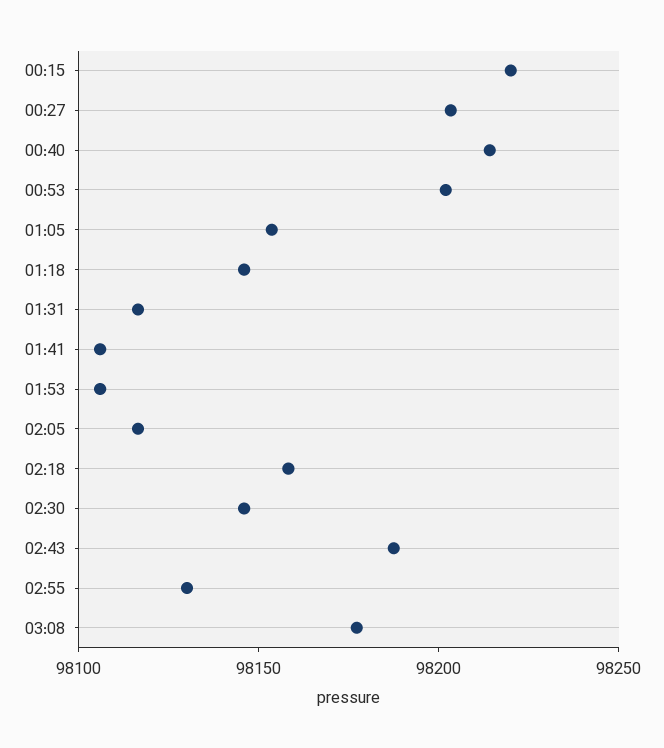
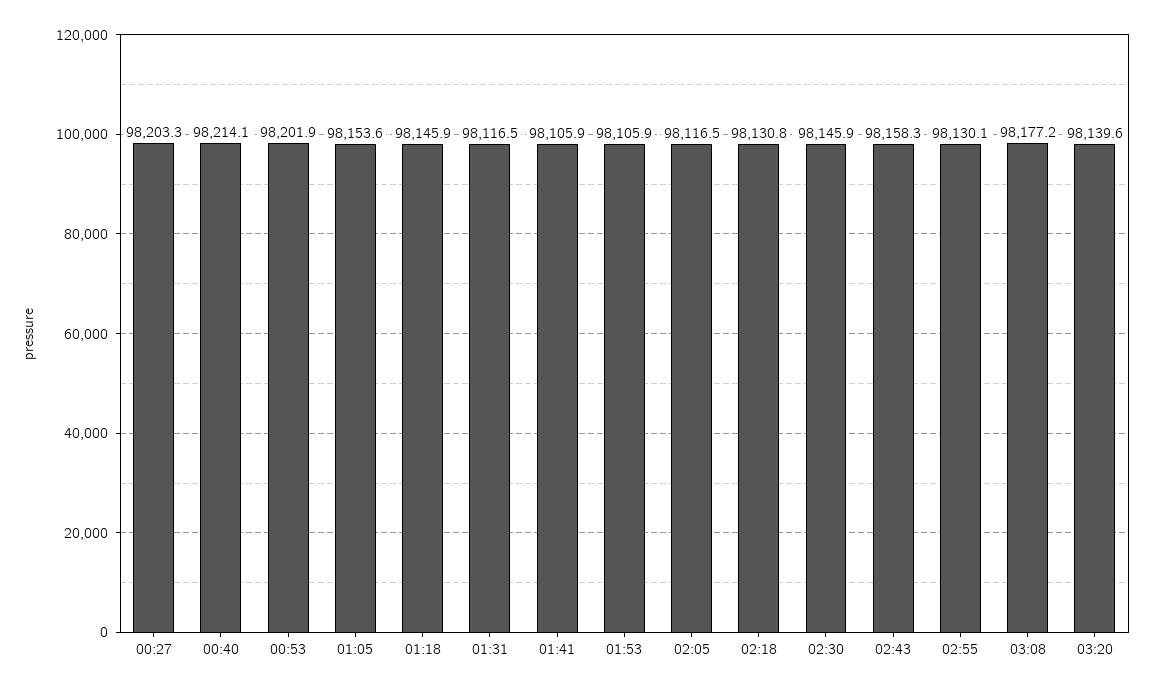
00:15: 98220 -> none
02:18: 98160 -> 98130.8
02:43: 98190 -> 98158.3
03:20: none -> 98139.6

